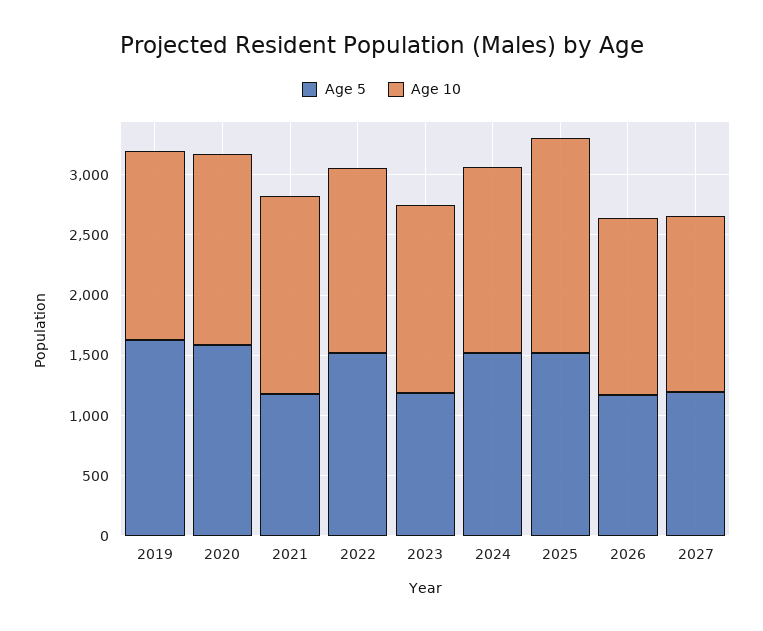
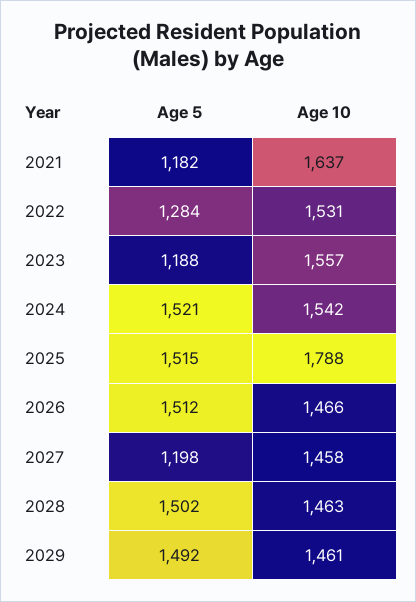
Age 5, 2019: 1600 -> none
Age 10, 2019: 1600 -> none
Age 5, 2020: 1600 -> none
Age 10, 2020: 1600 -> none
Age 5, 2022: 1500 -> 1284
Age 5, 2026: 1200 -> 1512
Age 5, 2028: none -> 1502
Age 10, 2028: none -> 1463
Age 5, 2029: none -> 1492
Age 10, 2029: none -> 1461

